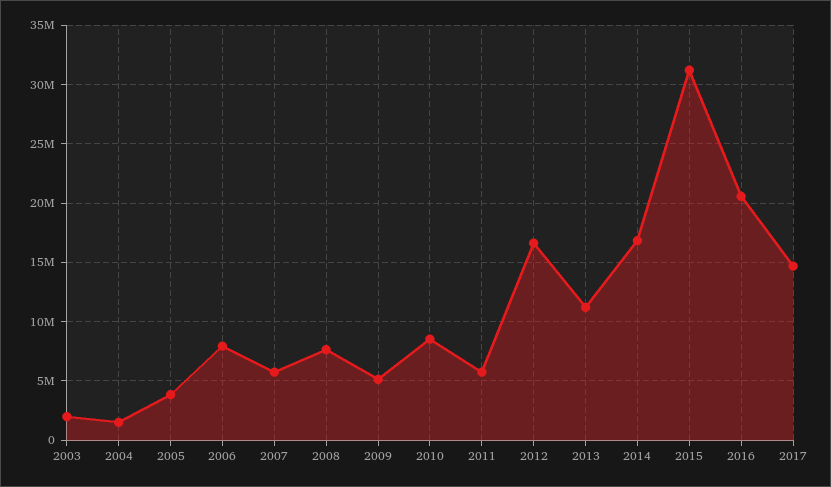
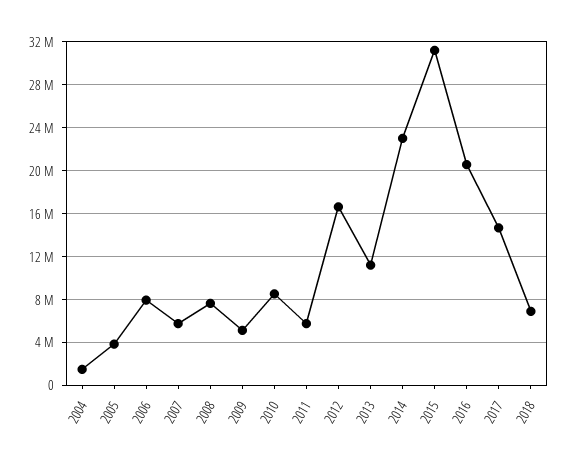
2003: 2000000 -> none
2014: 17000000 -> 23000000
2018: none -> 7000000

